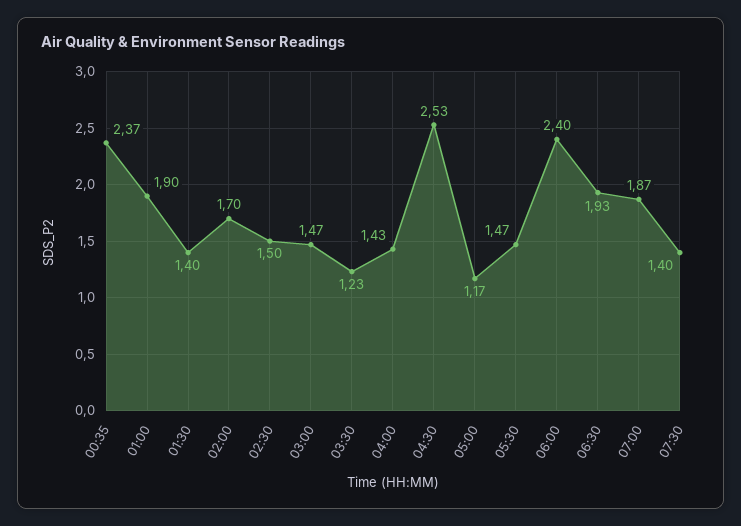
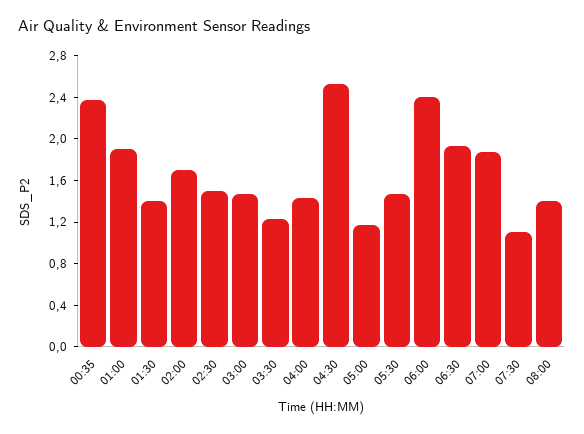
07:30: 1.4 -> 1.1
08:00: none -> 1.4

